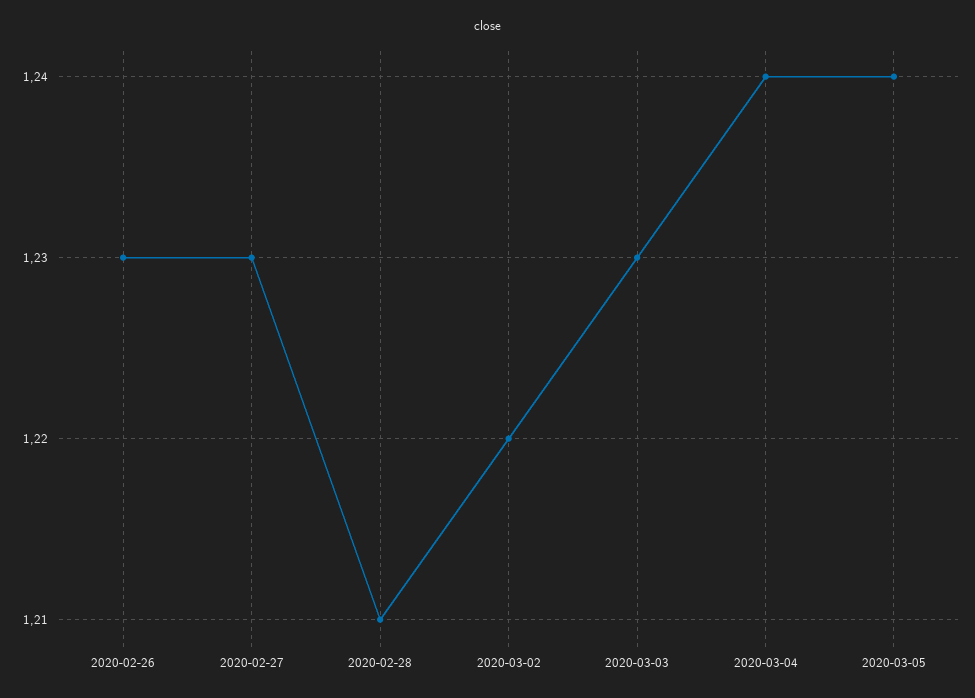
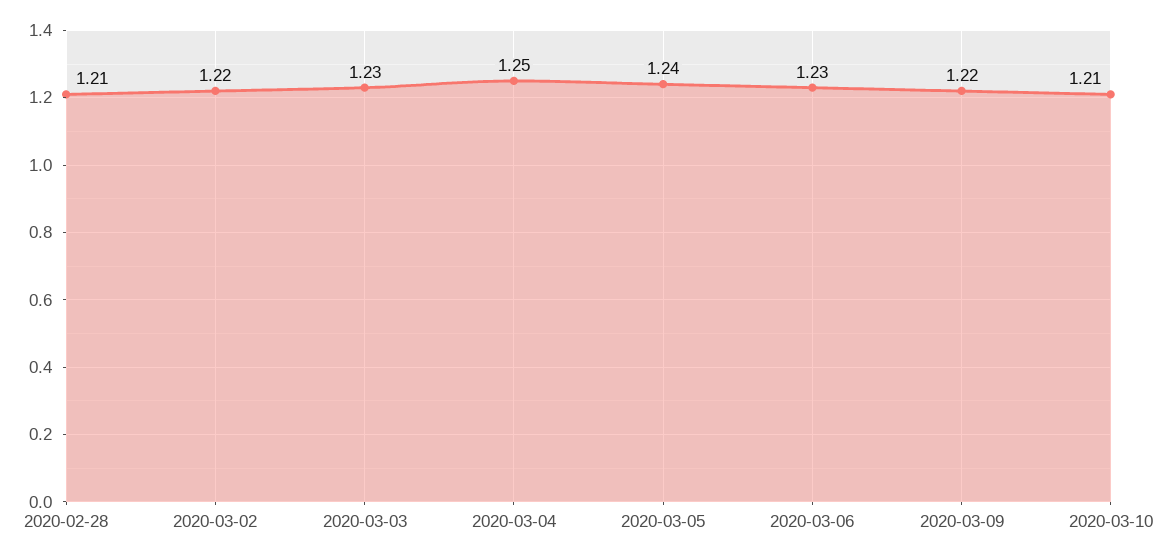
2020-02-26: 1.23 -> none
2020-02-27: 1.23 -> none
2020-03-04: 1.24 -> 1.25
2020-03-06: none -> 1.23
2020-03-09: none -> 1.22
2020-03-10: none -> 1.21

